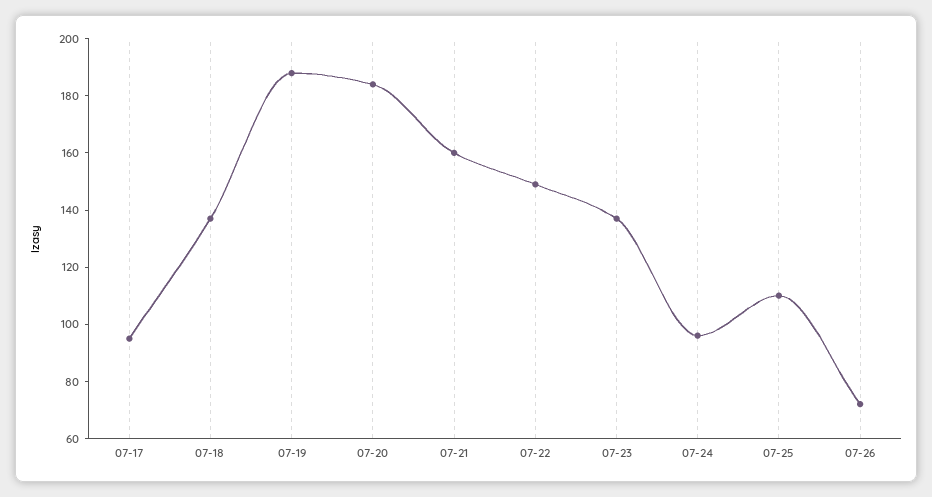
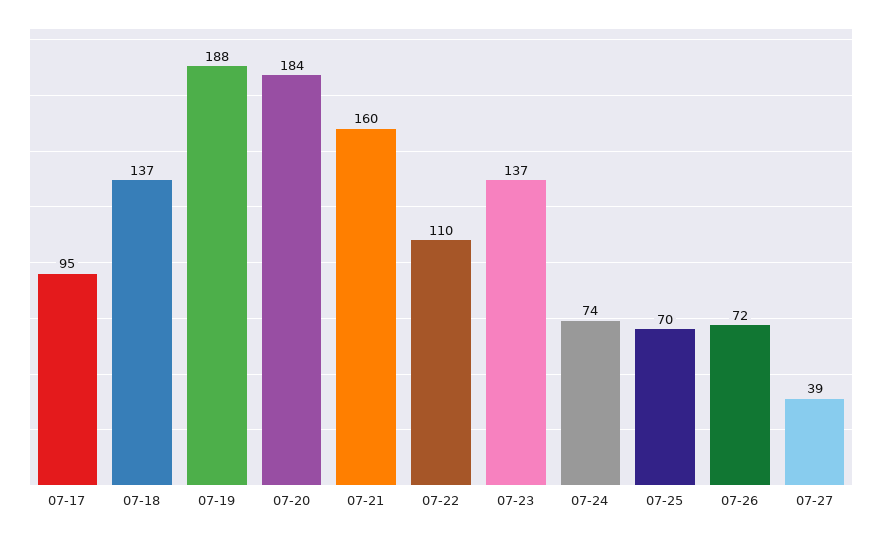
07-22: 150 -> 110
07-24: 95 -> 74
07-25: 110 -> 70
07-27: none -> 39

